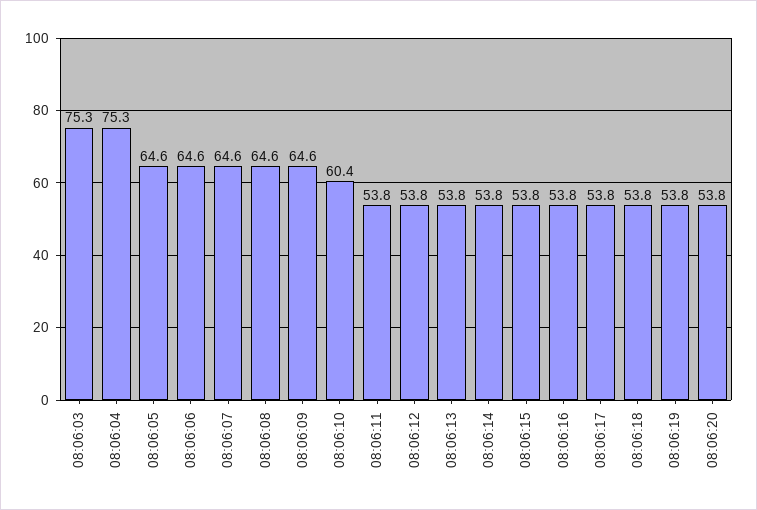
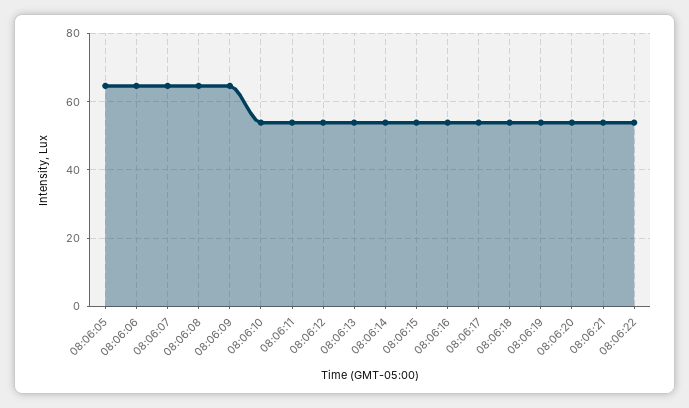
08:06:03: 75.3 -> none
08:06:04: 75.3 -> none
08:06:10: 60.4 -> 54
08:06:21: none -> 54
08:06:22: none -> 54

